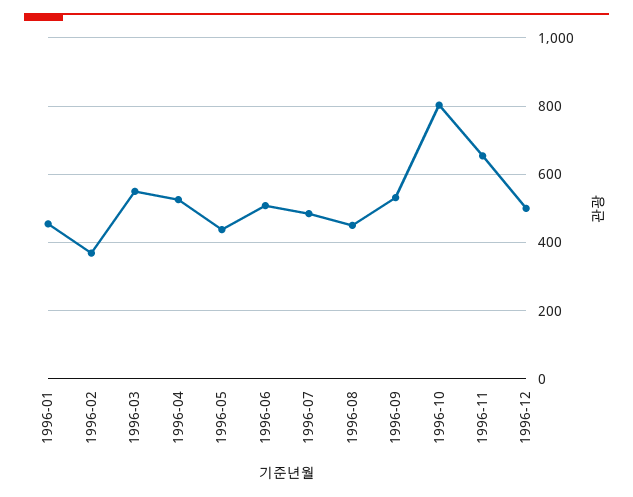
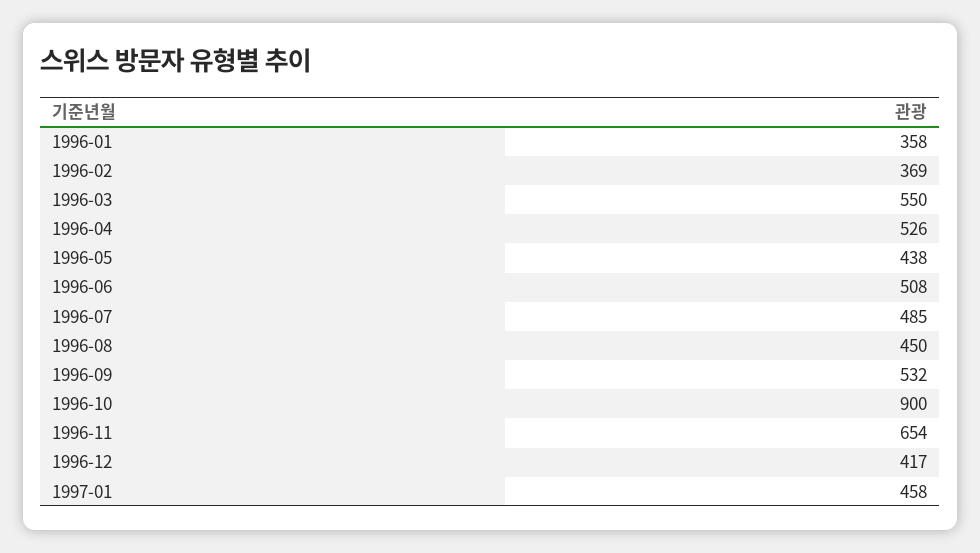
1996-01: 460 -> 358
1996-10: 800 -> 900
1996-12: 500 -> 417
1997-01: none -> 458

